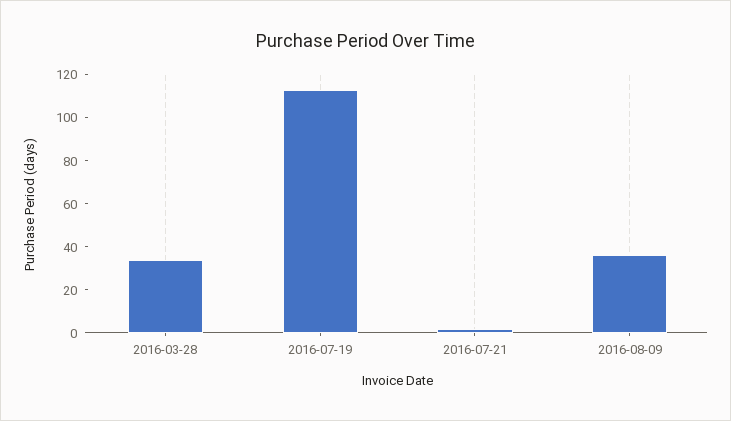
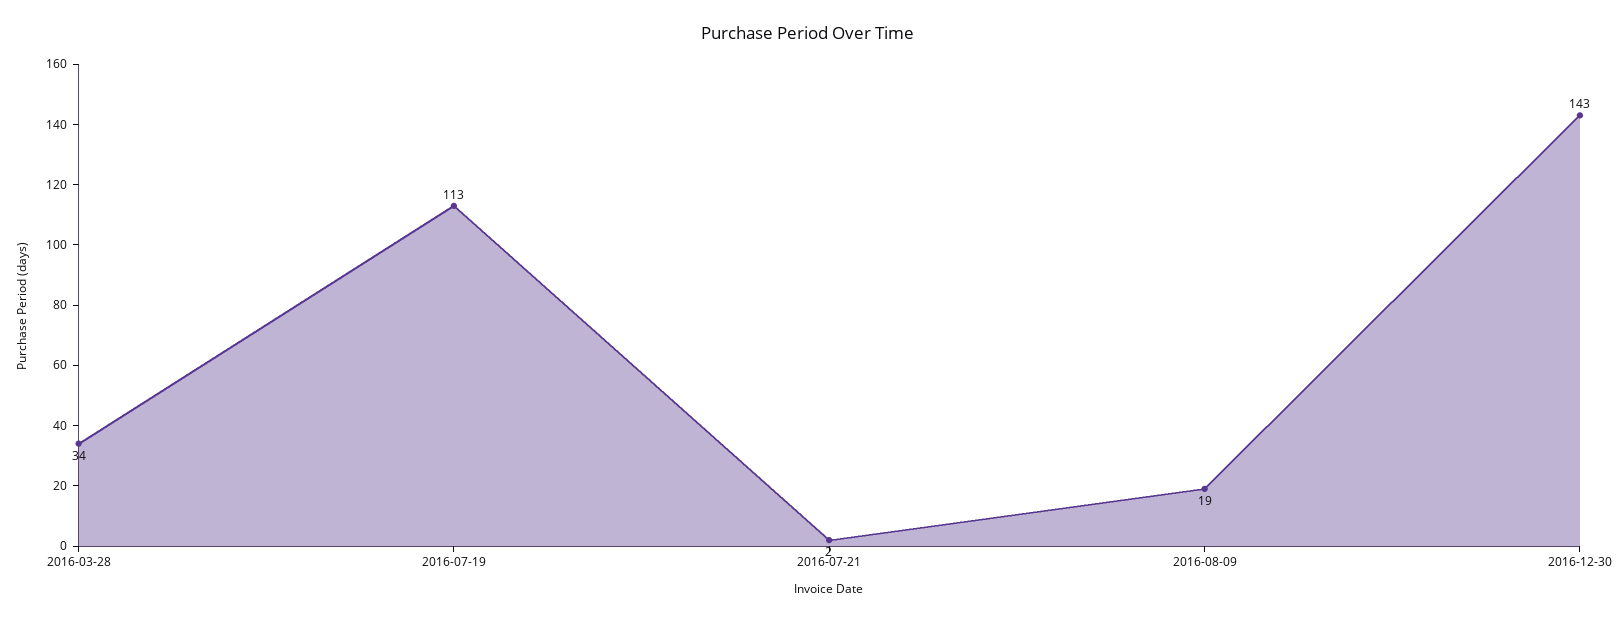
2016-08-09: 35 -> 19
2016-12-30: none -> 143

